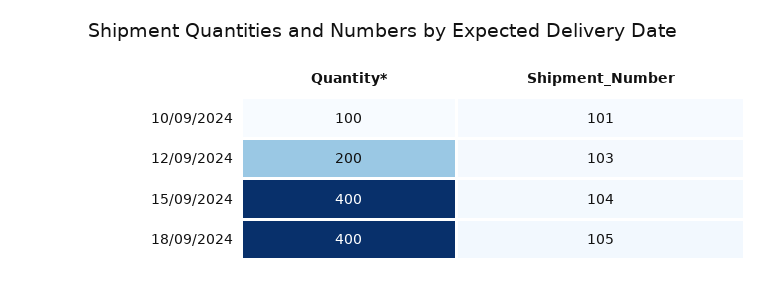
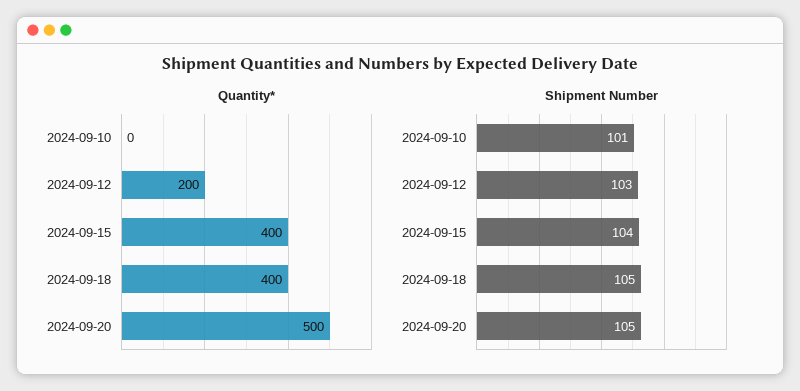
Quantity*, 10/09/2024: 100 -> 0
Quantity*, 2024-09-20: none -> 500
Shipment_Number, 2024-09-20: none -> 105

